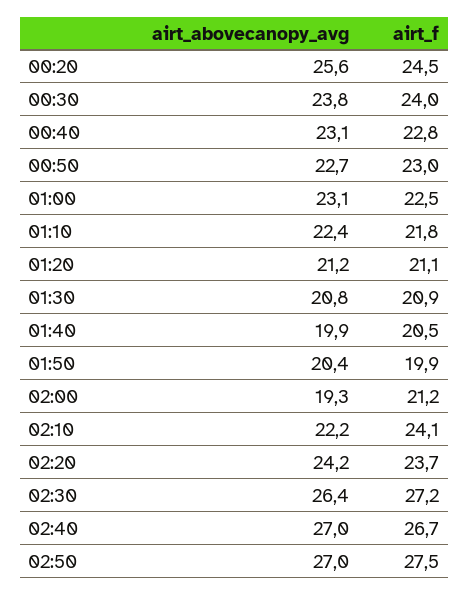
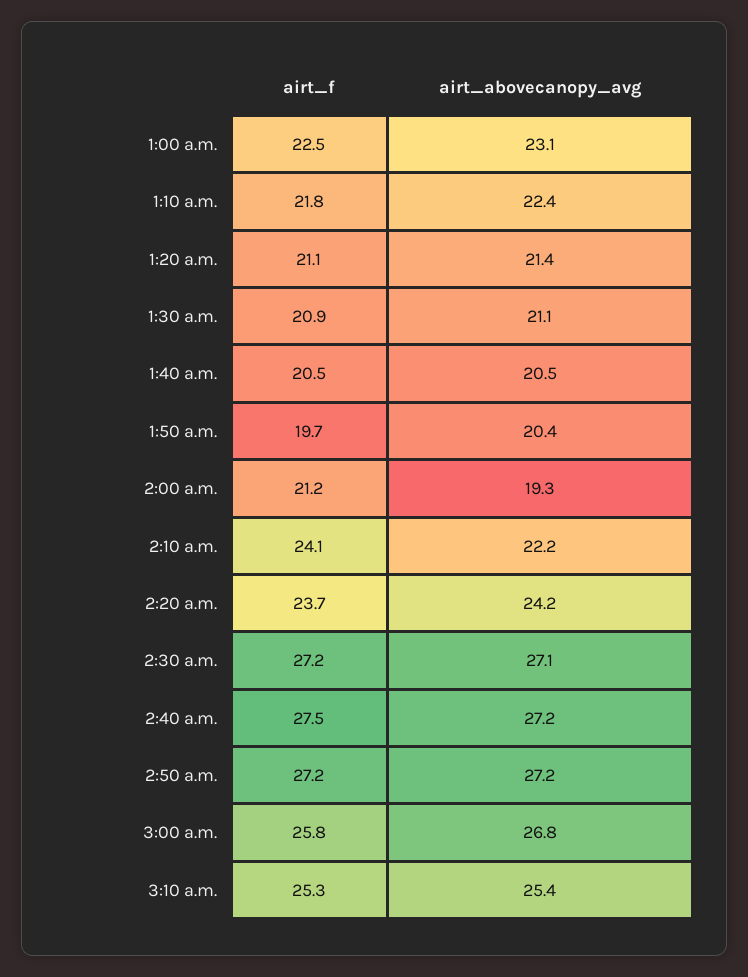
airt_abovecanopy_avg, 00:20: 25.6 -> none
airt_f, 00:20: 24.5 -> none
airt_abovecanopy_avg, 00:30: 23.8 -> none
airt_f, 00:30: 24 -> none
airt_abovecanopy_avg, 00:40: 23.1 -> none
airt_f, 00:40: 22.8 -> none
airt_abovecanopy_avg, 00:50: 22.7 -> none
airt_f, 00:50: 23 -> none
airt_abovecanopy_avg, 01:20: 21.2 -> 21.4
airt_abovecanopy_avg, 01:30: 20.8 -> 21.1
airt_abovecanopy_avg, 01:40: 19.9 -> 20.5
airt_f, 01:50: 19.9 -> 19.7
airt_abovecanopy_avg, 02:30: 26.4 -> 27.1
airt_abovecanopy_avg, 02:40: 27 -> 27.2
airt_f, 02:40: 26.7 -> 27.5
airt_abovecanopy_avg, 02:50: 27 -> 27.2
airt_f, 02:50: 27.5 -> 27.2
airt_f, 3:00 a.m.: none -> 25.8
airt_abovecanopy_avg, 3:00 a.m.: none -> 26.8
airt_f, 3:10 a.m.: none -> 25.3
airt_abovecanopy_avg, 3:10 a.m.: none -> 25.4

